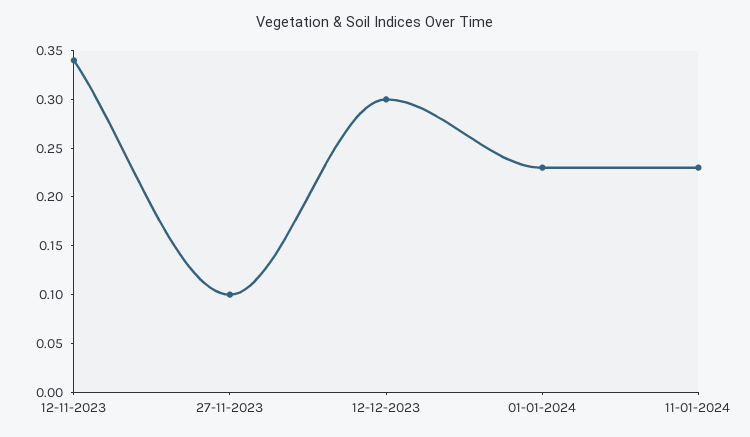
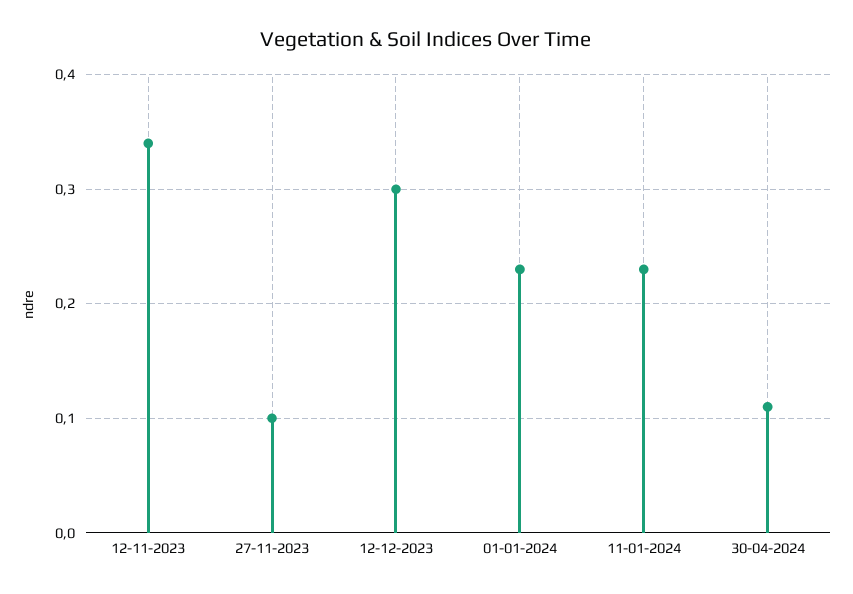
30-04-2024: none -> 0.11

